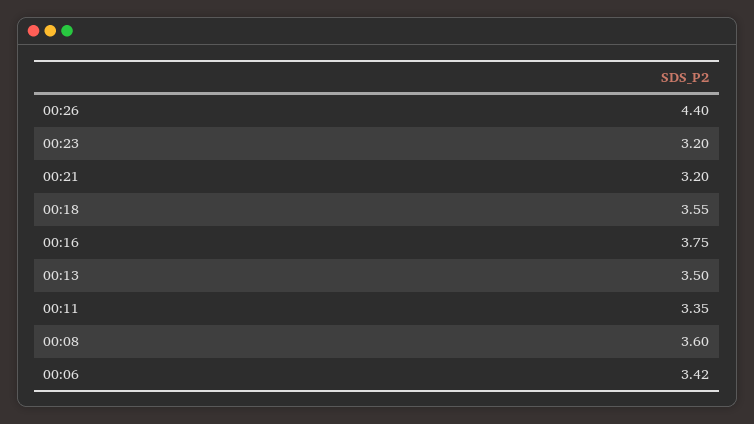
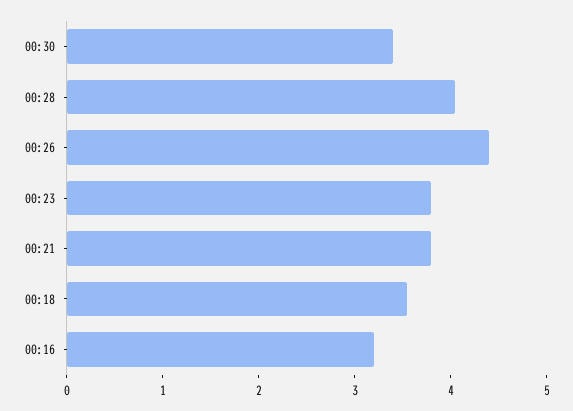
00:23: 3.2 -> 3.8
00:21: 3.2 -> 3.8
00:16: 3.75 -> 3.2
00:13: 3.5 -> none
00:11: 3.35 -> none
00:08: 3.6 -> none
00:06: 3.42 -> none
00:30: none -> 3.4
00:28: none -> 4

